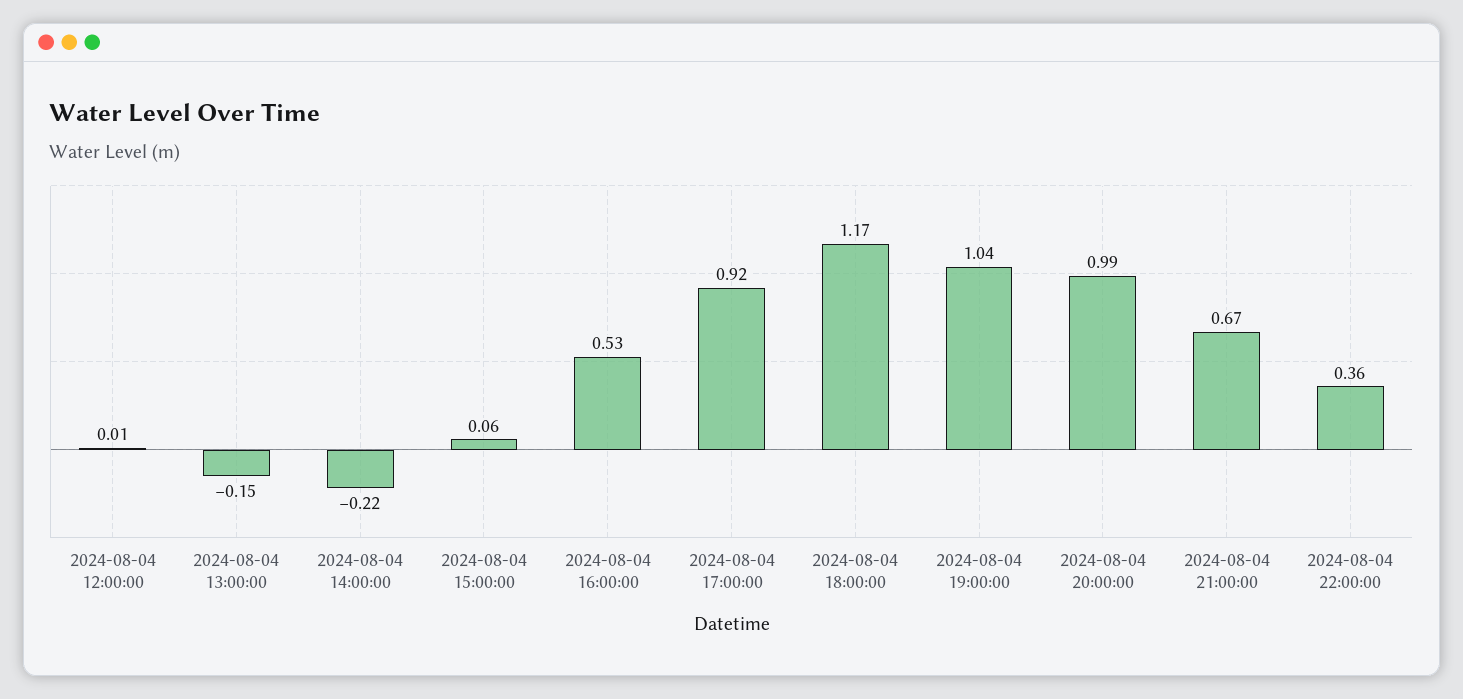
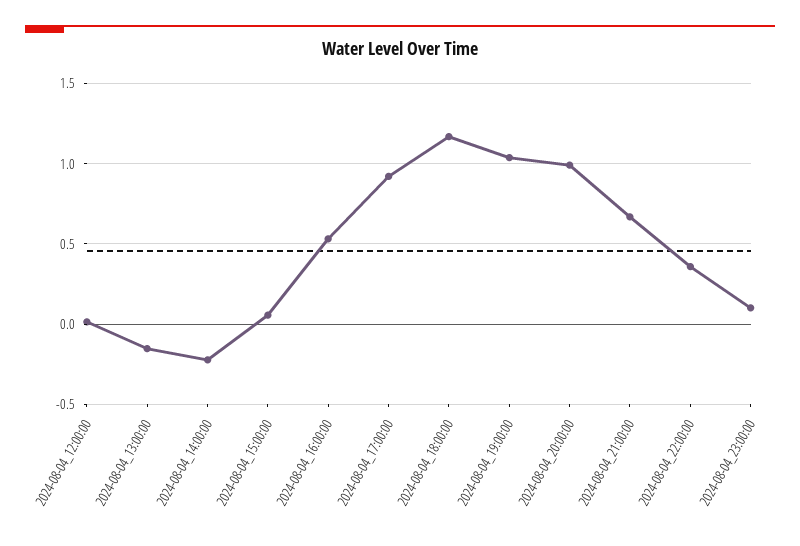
2024-08-04_23:00:00: none -> 0.1

